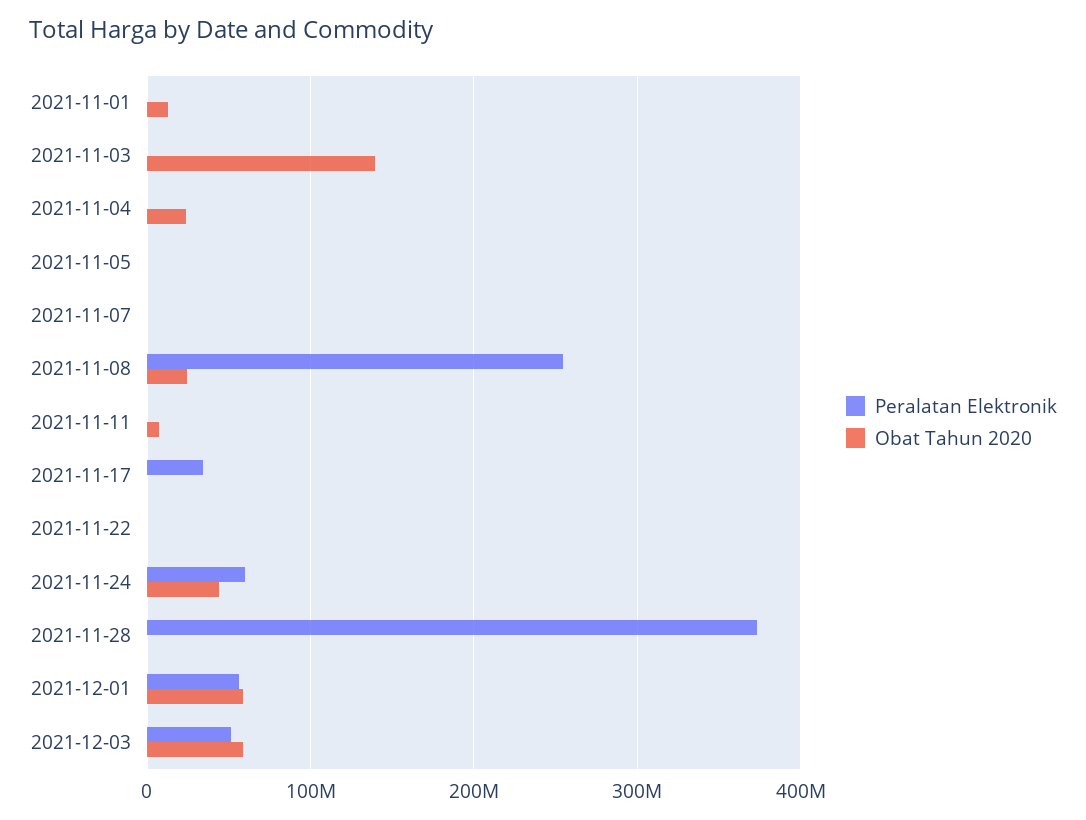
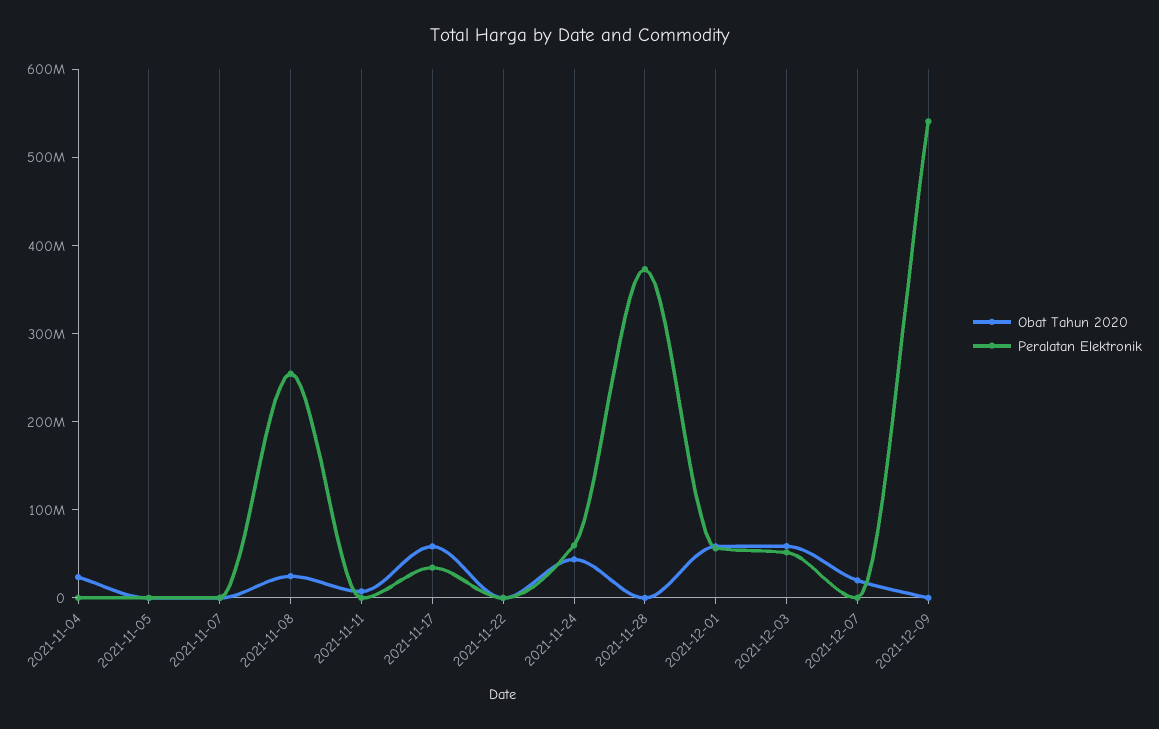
Peralatan Elektronik, 2021-11-01: 0 -> none
Obat Tahun 2020, 2021-11-01: 10000000 -> none
Peralatan Elektronik, 2021-11-03: 0 -> none
Obat Tahun 2020, 2021-11-03: 140000000 -> none
Obat Tahun 2020, 2021-11-17: 0 -> 60000000
Obat Tahun 2020, 2021-12-07: none -> 20000000
Peralatan Elektronik, 2021-12-07: none -> 0
Obat Tahun 2020, 2021-12-09: none -> 0
Peralatan Elektronik, 2021-12-09: none -> 540000000

